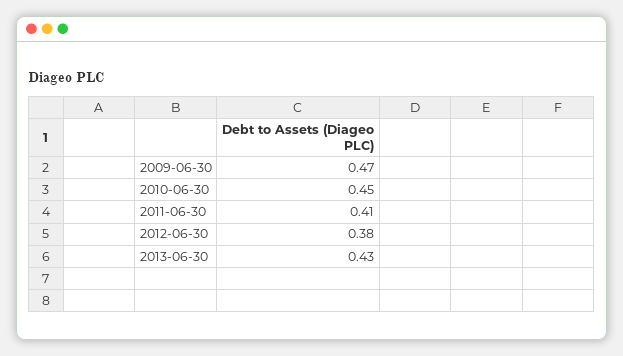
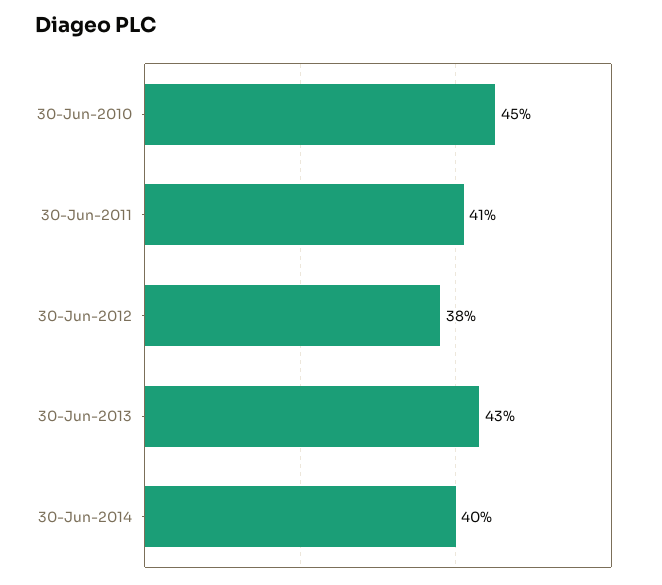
2009-06-30: 0.47 -> none
30-Jun-2014: none -> 0.4

